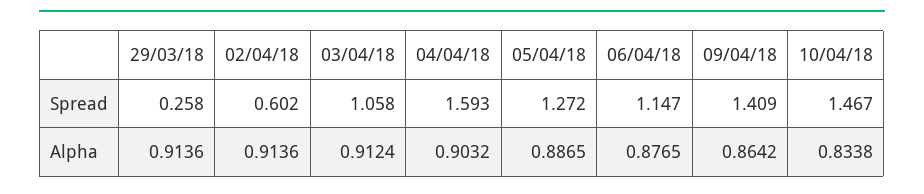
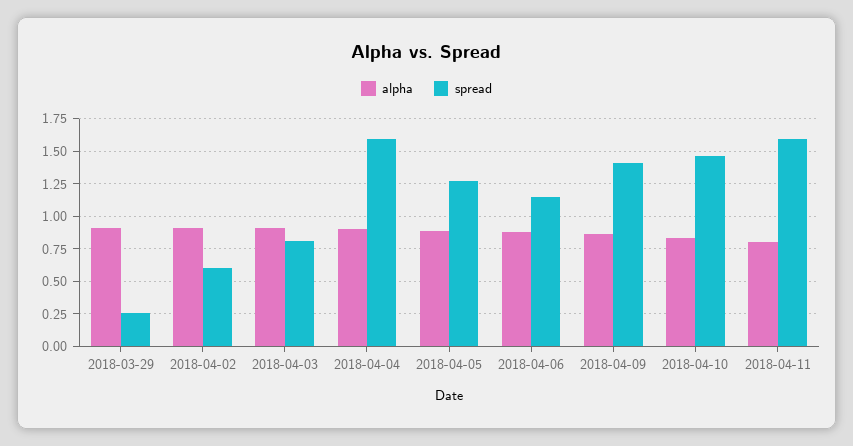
Spread, 03/04/18: 1.058 -> 0.8
Alpha, 2018-04-11: none -> 0.8
Spread, 2018-04-11: none -> 1.6

